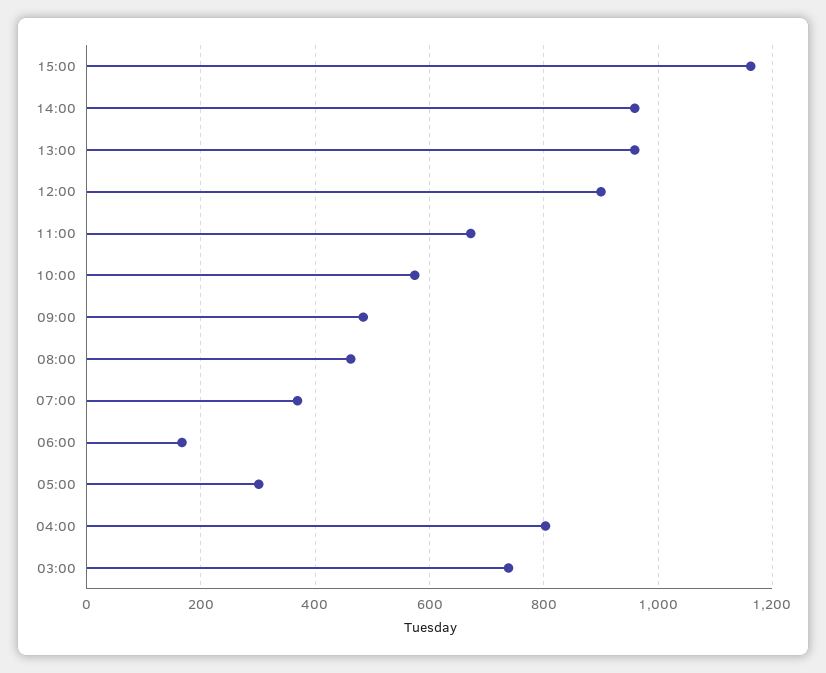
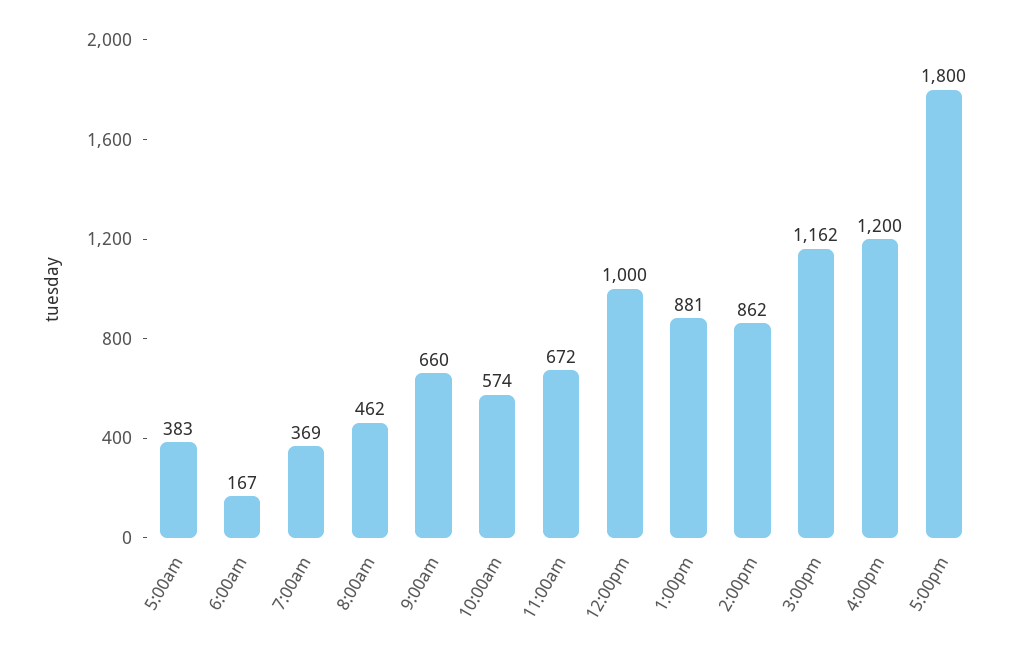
14:00: 960 -> 862
13:00: 960 -> 881
12:00: 900 -> 1000
09:00: 480 -> 660
05:00: 300 -> 383
04:00: 800 -> none
03:00: 740 -> none
4:00pm: none -> 1200
5:00pm: none -> 1800

